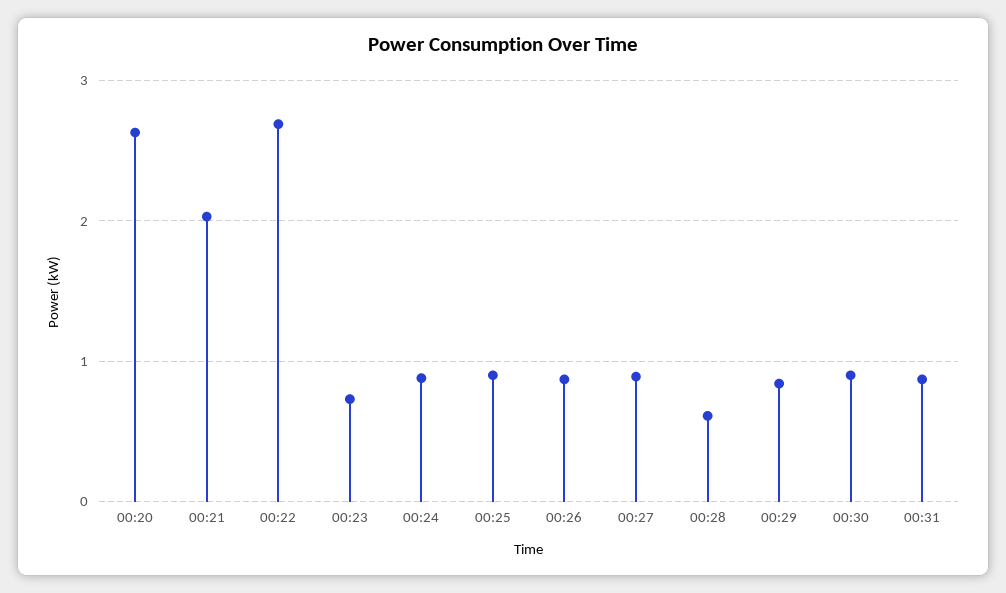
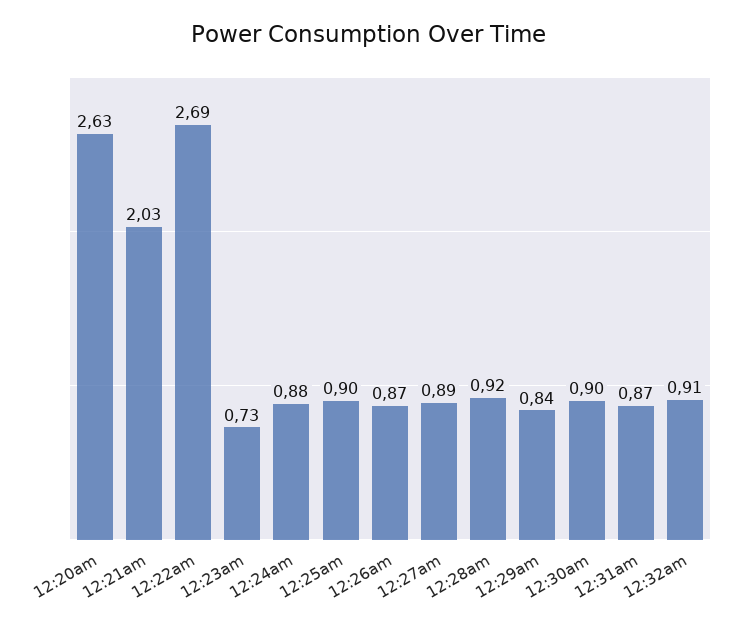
00:28: 0.6 -> 0.92
12:32am: none -> 0.91

